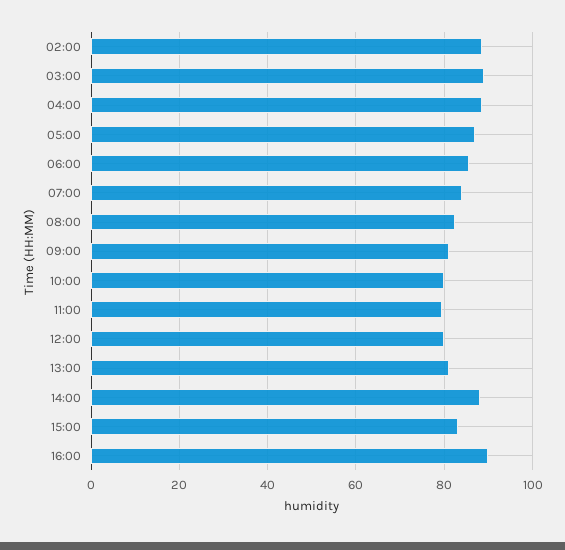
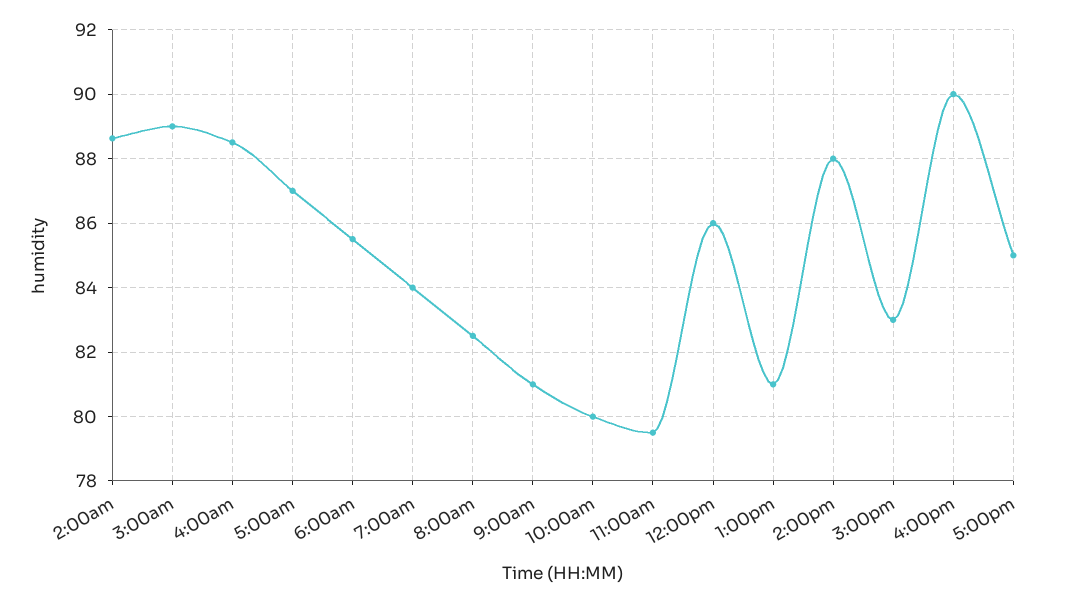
12:00: 80 -> 86
5:00pm: none -> 85

